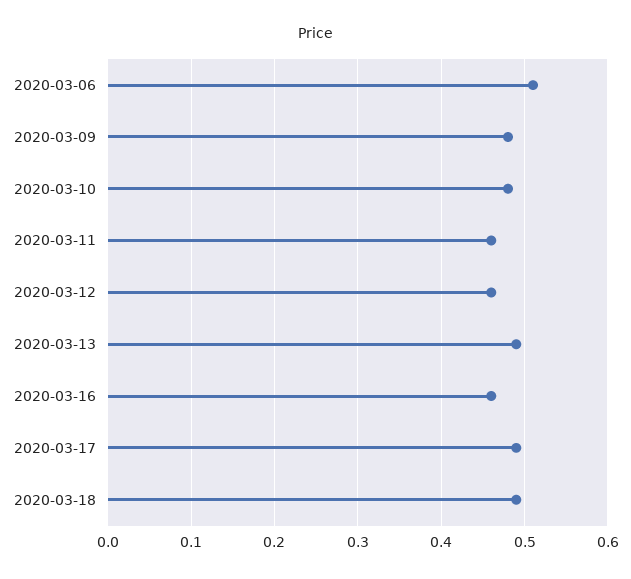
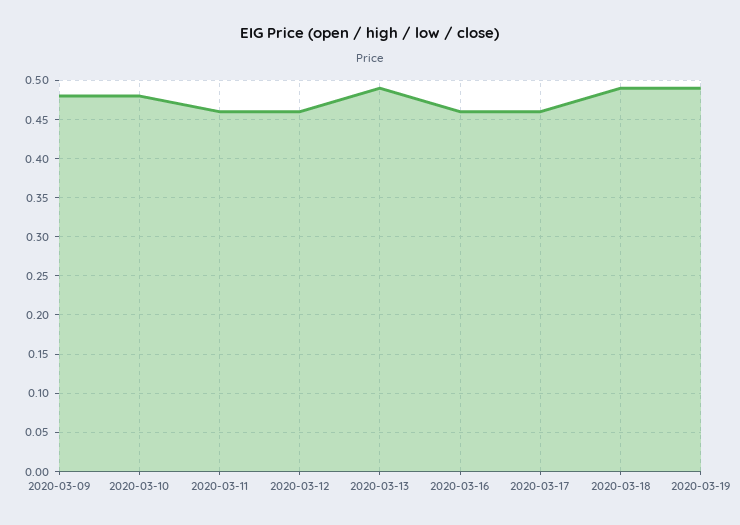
2020-03-06: 0.51 -> none
2020-03-17: 0.49 -> 0.46
2020-03-19: none -> 0.49

